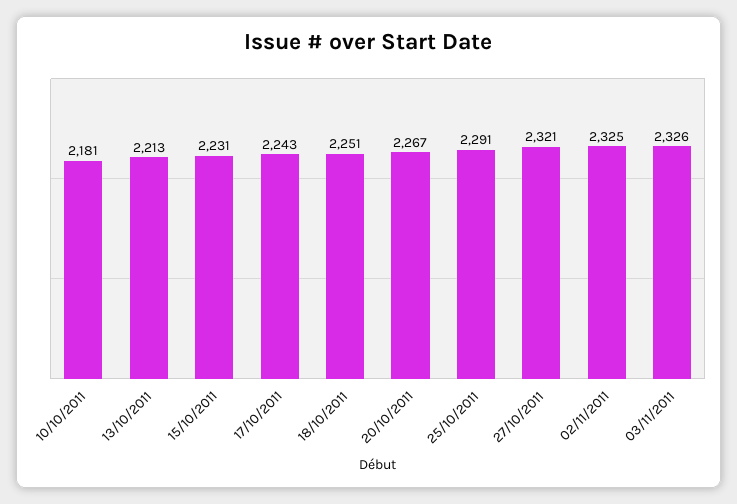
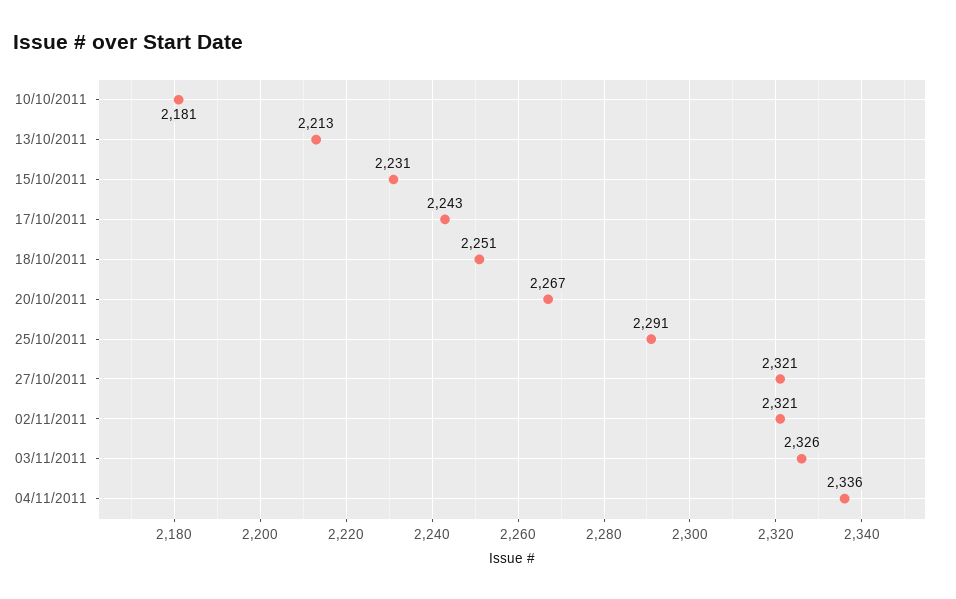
02/11/2011: 2325 -> 2321
04/11/2011: none -> 2336

